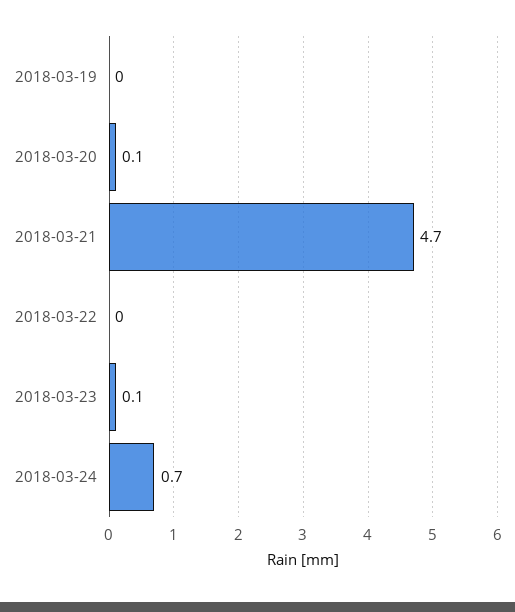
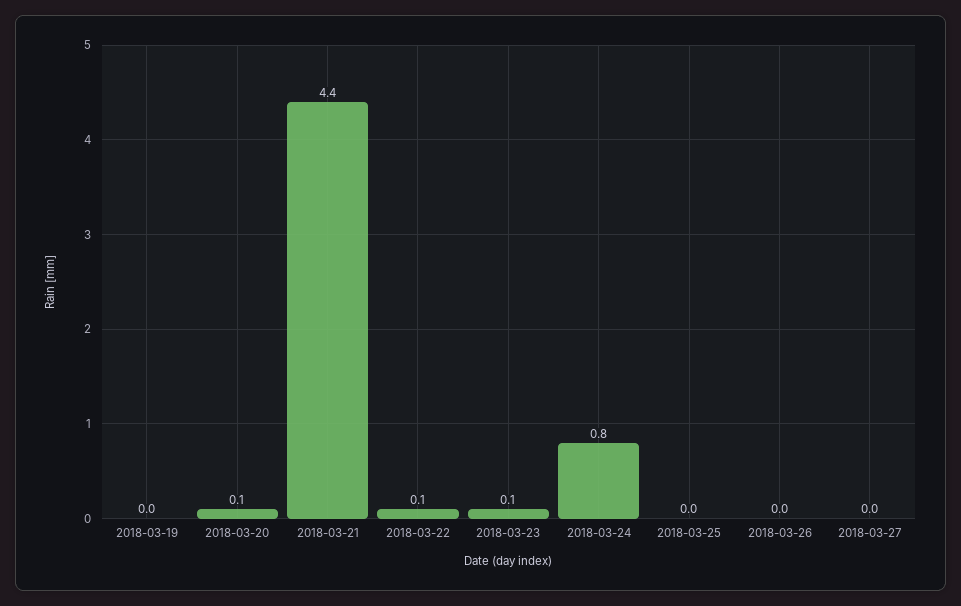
2018-03-21: 4.7 -> 4.4
2018-03-22: 0 -> 0.1
2018-03-24: 0.7 -> 0.8
2018-03-25: none -> 0
2018-03-26: none -> 0
2018-03-27: none -> 0

